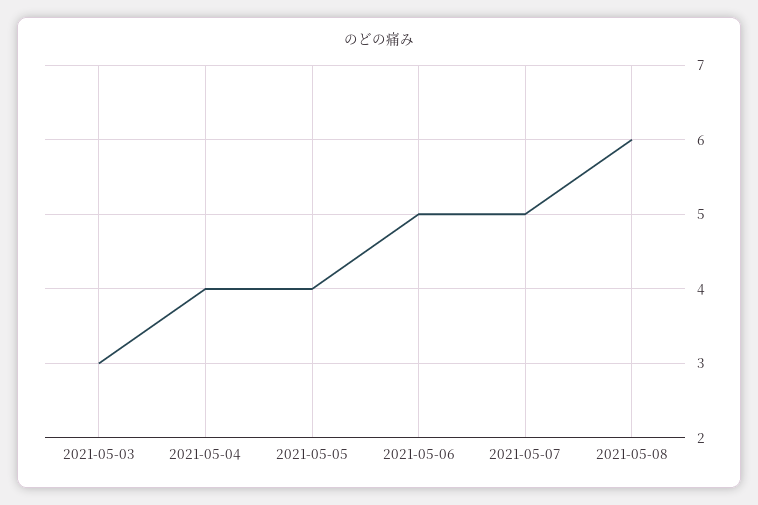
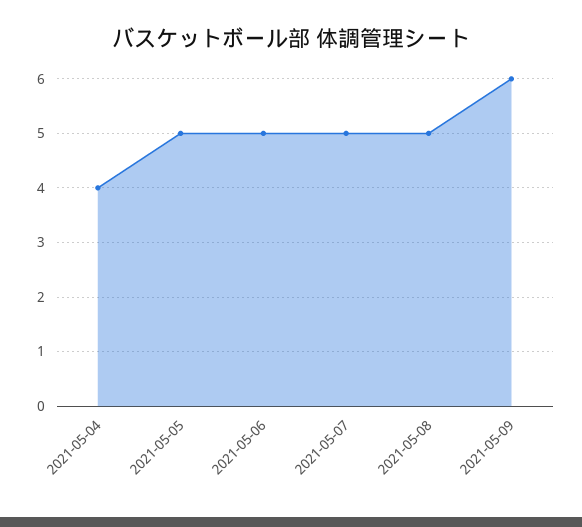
2021-05-03: 3 -> none
2021-05-05: 4 -> 5
2021-05-08: 6 -> 5
2021-05-09: none -> 6

